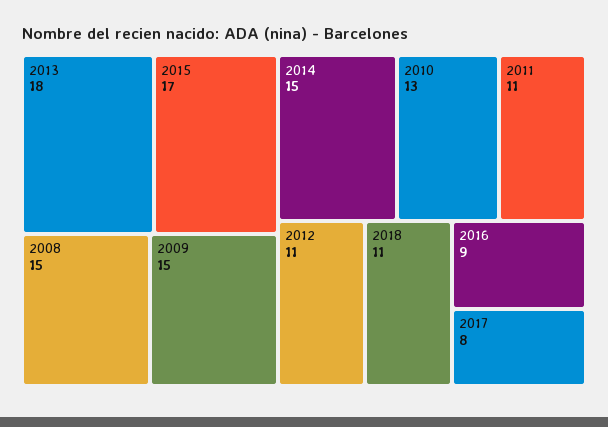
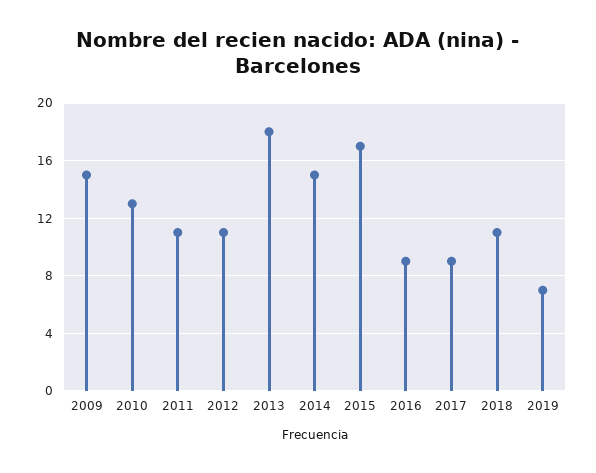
2008: 15 -> none
2017: 8 -> 9
2019: none -> 7

